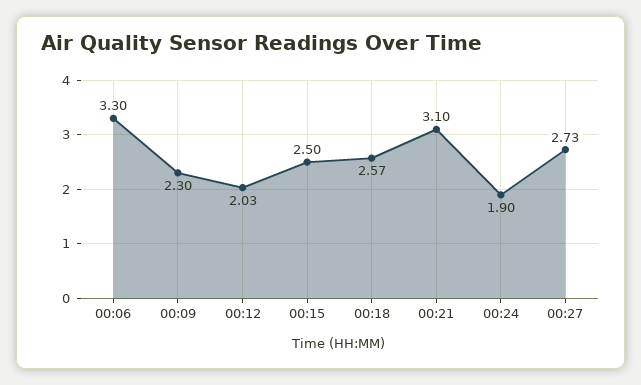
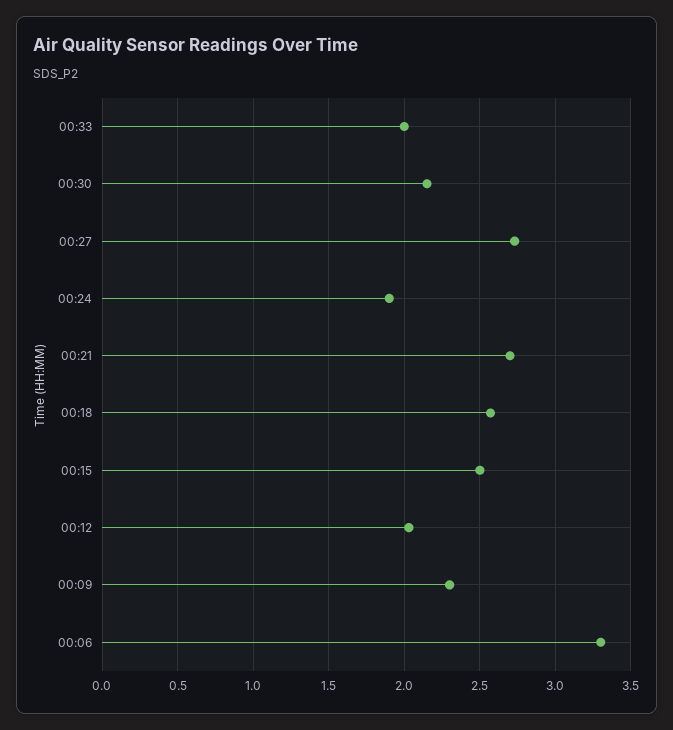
00:21: 3.1 -> 2.7
00:33: none -> 2
00:30: none -> 2.15

